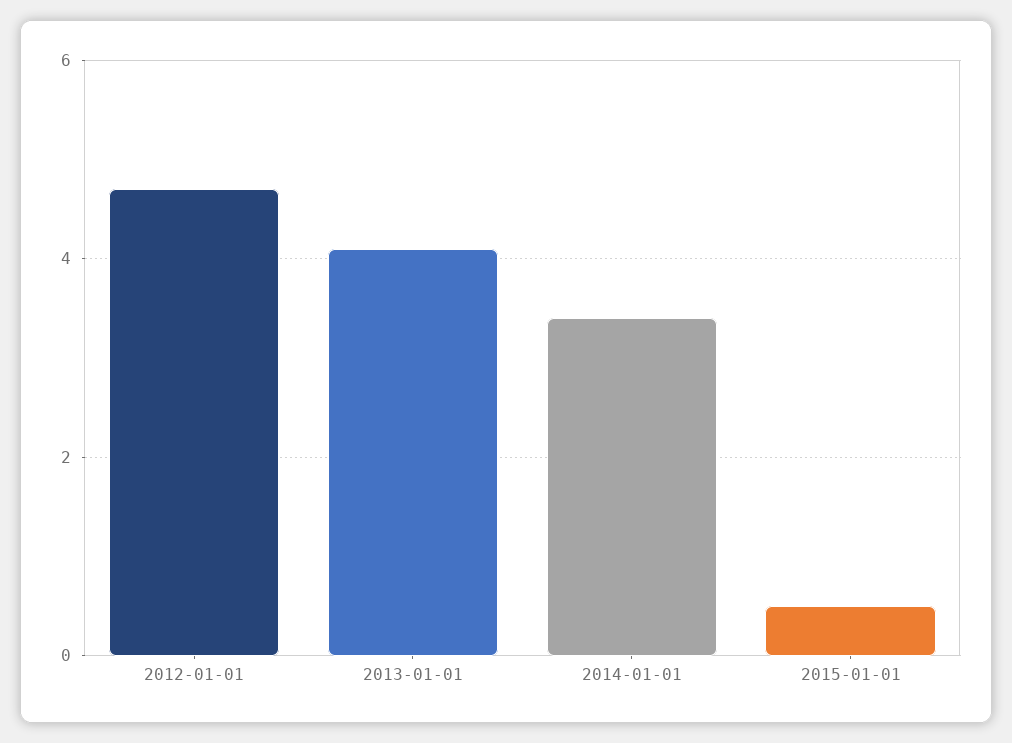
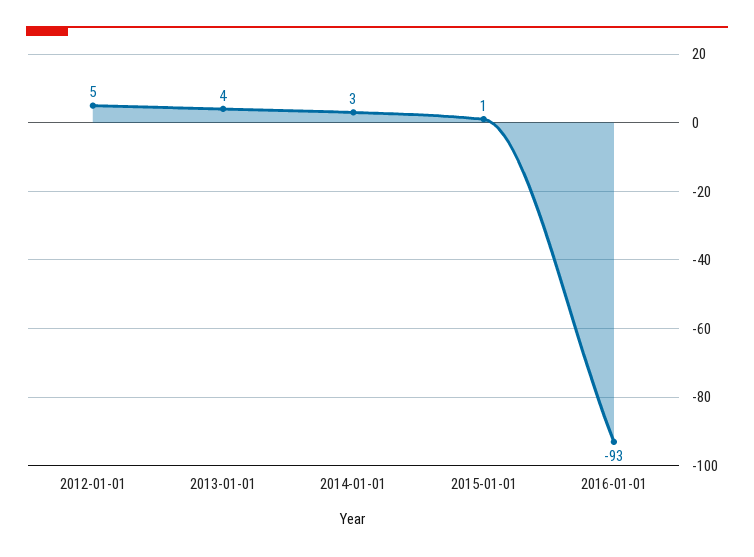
2016-01-01: none -> -93

